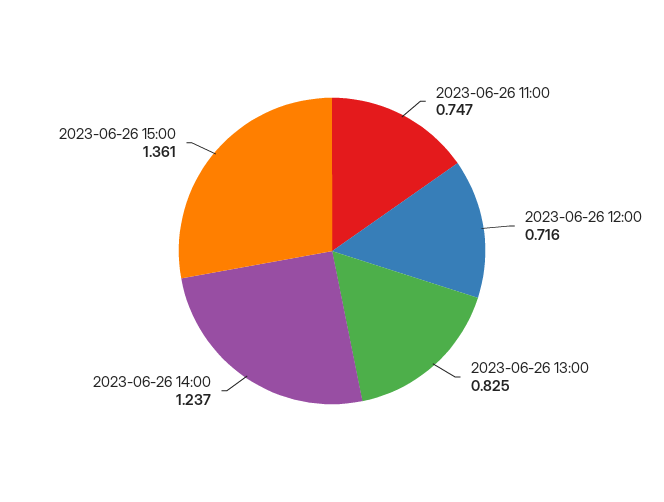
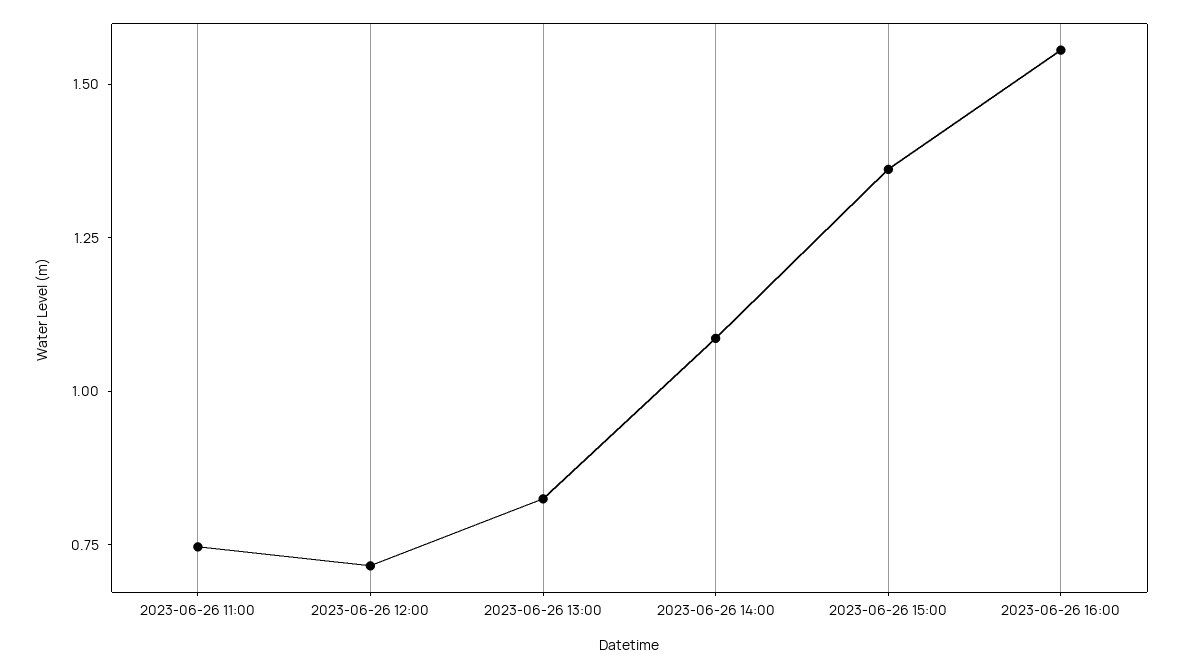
2023-06-26 14:00: 1.237 -> 1.1
2023-06-26 16:00: none -> 1.55

